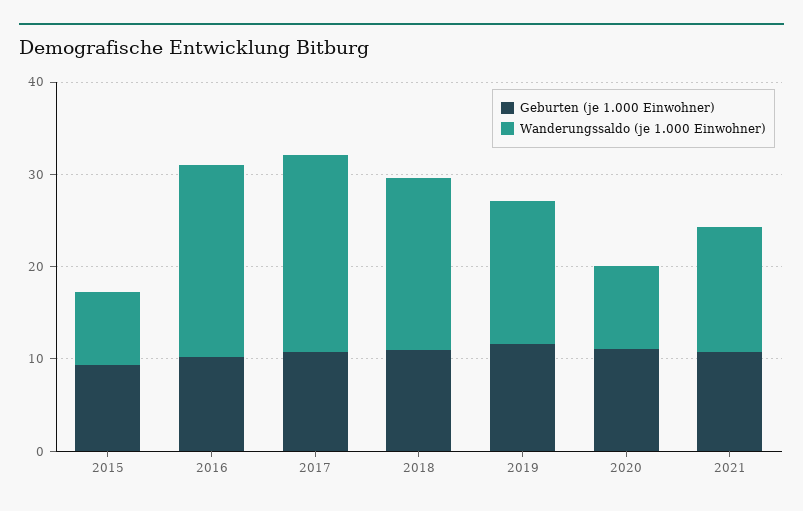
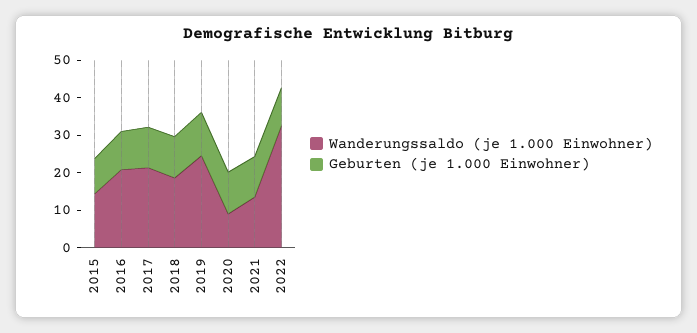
Wanderungssaldo (je 1.000 Einwohner), 2015: 8 -> 15
Wanderungssaldo (je 1.000 Einwohner), 2019: 16 -> 25
Wanderungssaldo (je 1.000 Einwohner), 2022: none -> 32.5
Geburten (je 1.000 Einwohner), 2022: none -> 10

